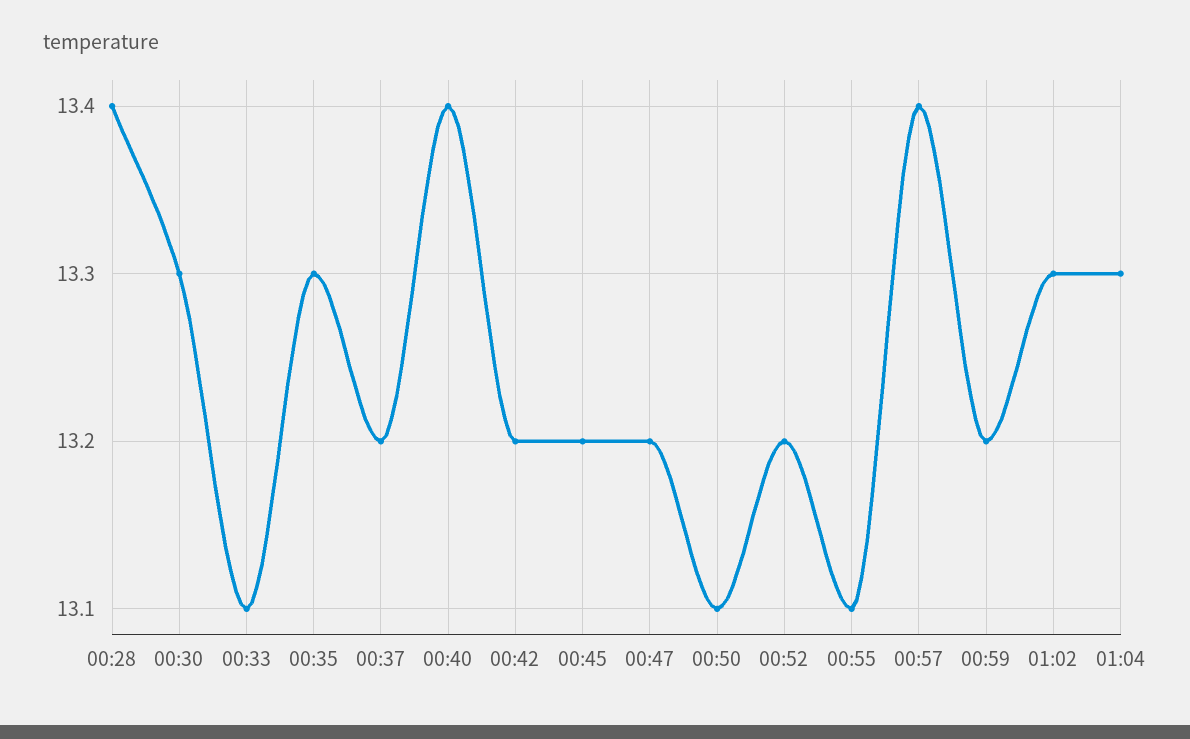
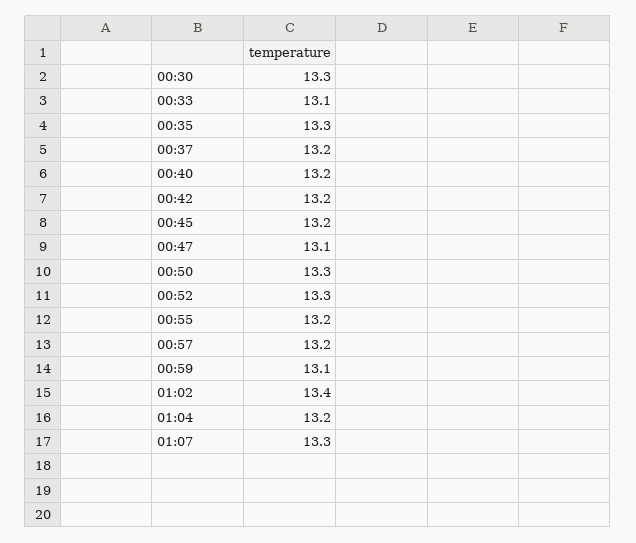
00:28: 13.4 -> none
00:40: 13.4 -> 13.2
00:47: 13.2 -> 13.1
00:50: 13.1 -> 13.3
00:52: 13.2 -> 13.3
00:55: 13.1 -> 13.2
00:57: 13.4 -> 13.2
00:59: 13.2 -> 13.1
01:02: 13.3 -> 13.4
01:04: 13.3 -> 13.2
01:07: none -> 13.3

